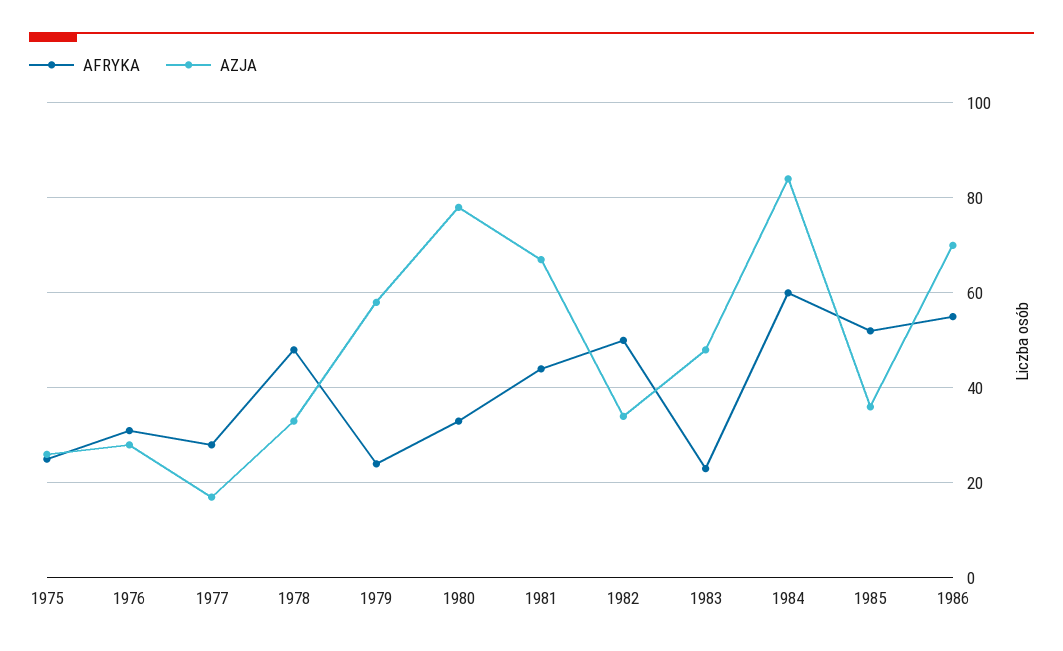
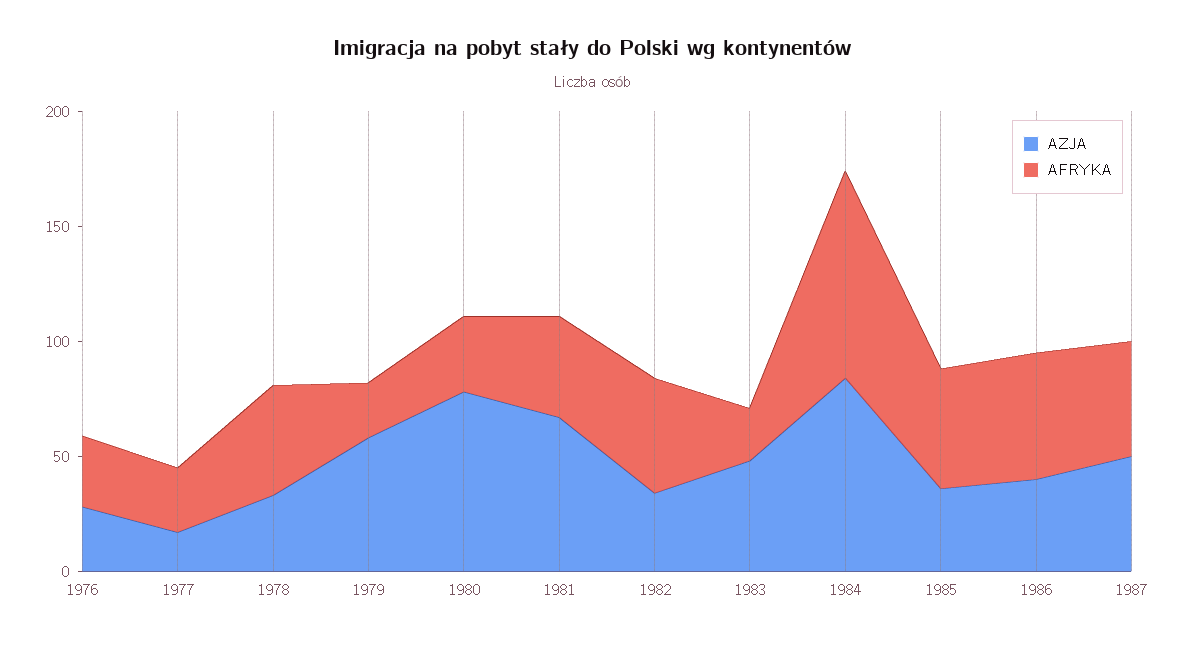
AFRYKA, 1975: 25 -> none
AZJA, 1975: 25 -> none
AFRYKA, 1984: 60 -> 90
AZJA, 1986: 70 -> 40
AZJA, 1987: none -> 50
AFRYKA, 1987: none -> 50

